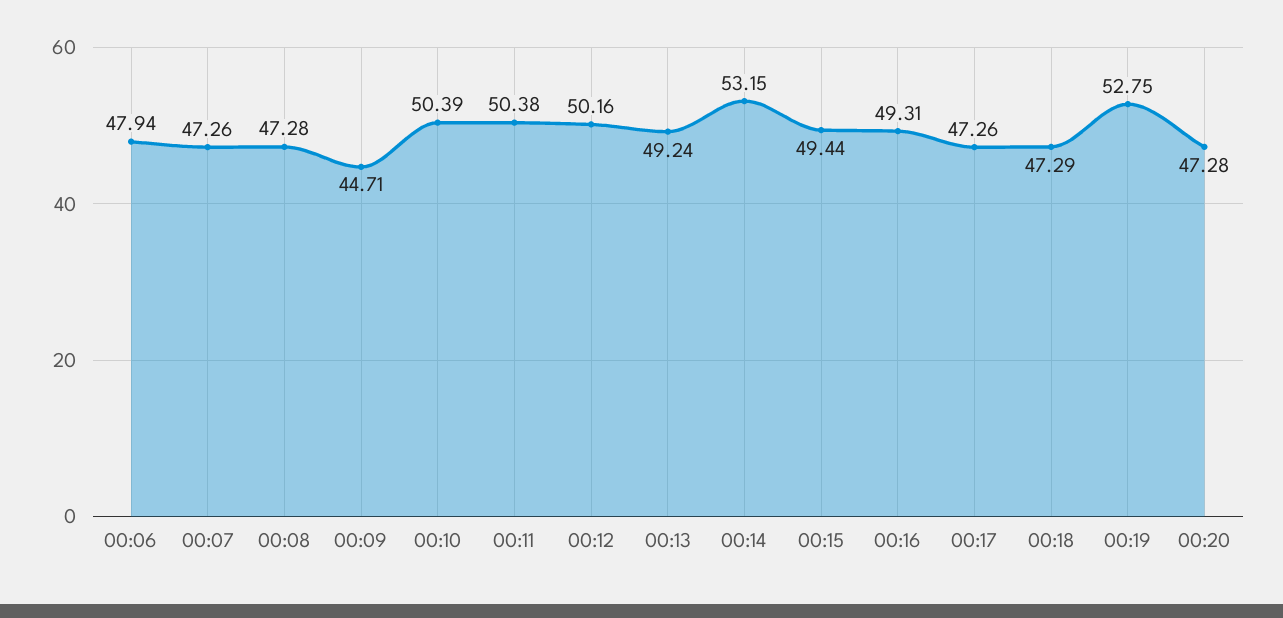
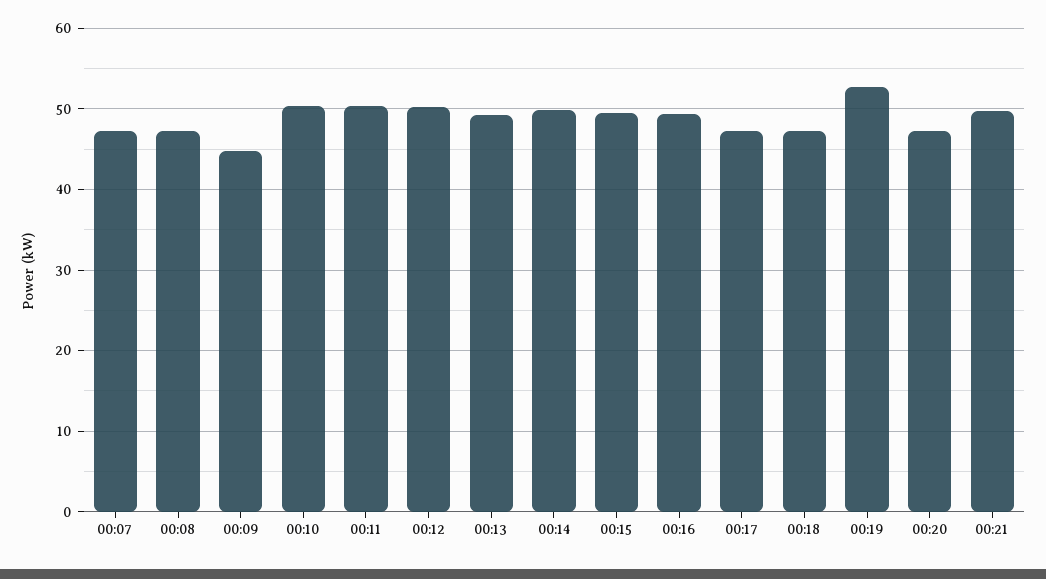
00:06: 47.94 -> none
00:14: 53.15 -> 50
00:21: none -> 50

